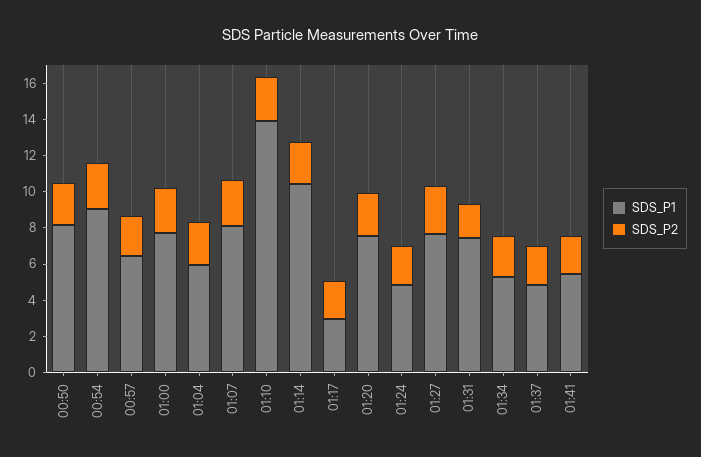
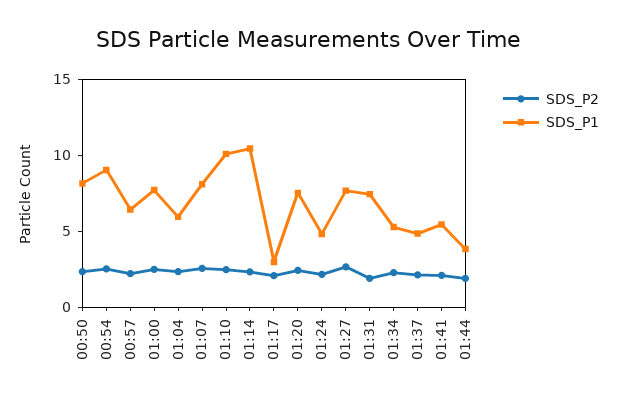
SDS_P1, 01:10: 14 -> 10
SDS_P2, 01:44: none -> 2
SDS_P1, 01:44: none -> 4

